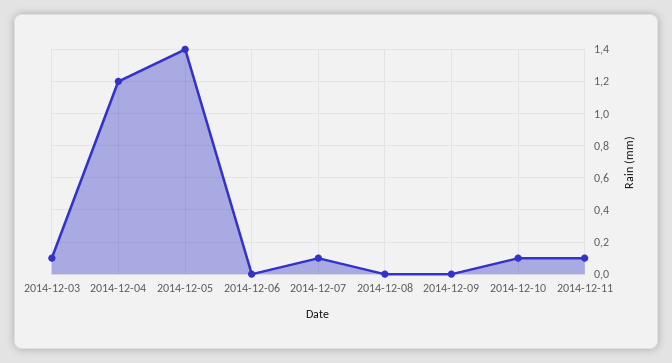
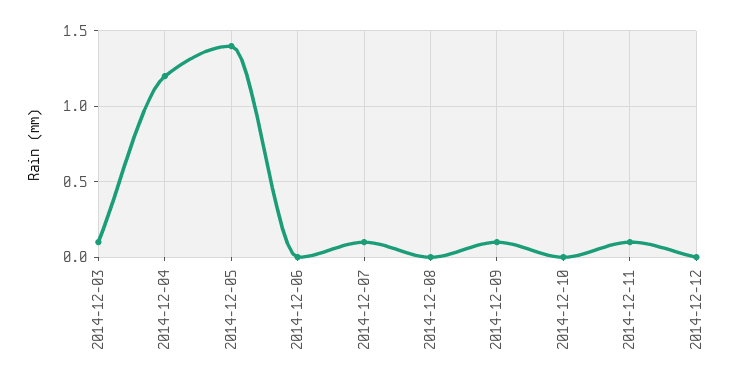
2014-12-09: 0 -> 0.1
2014-12-10: 0.1 -> 0
2014-12-12: none -> 0

